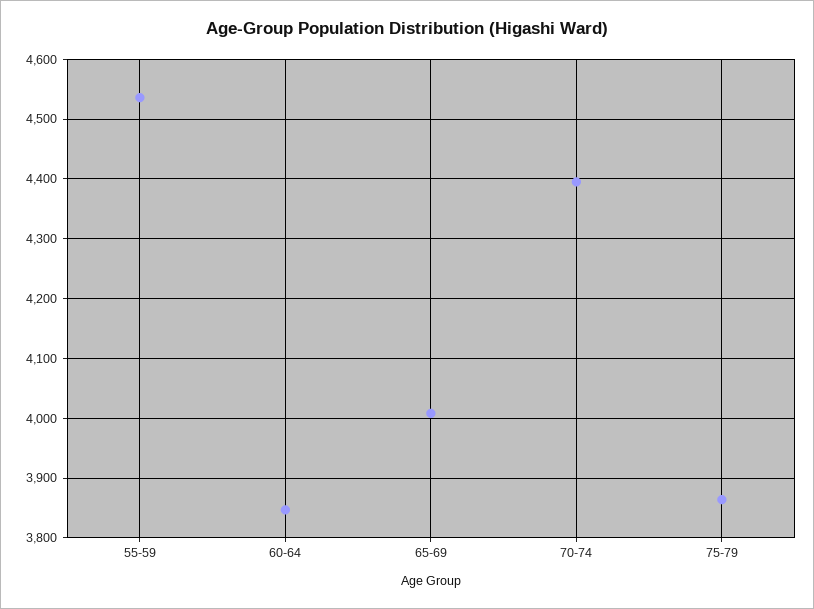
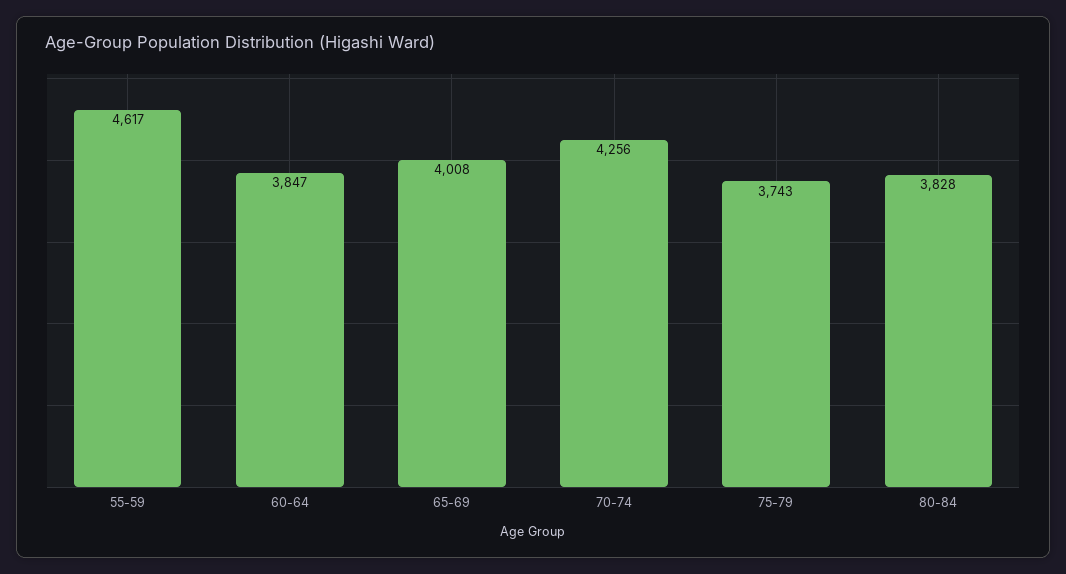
55-59: 4540 -> 4617
70-74: 4400 -> 4256
75-79: 3860 -> 3743
80-84: none -> 3828

